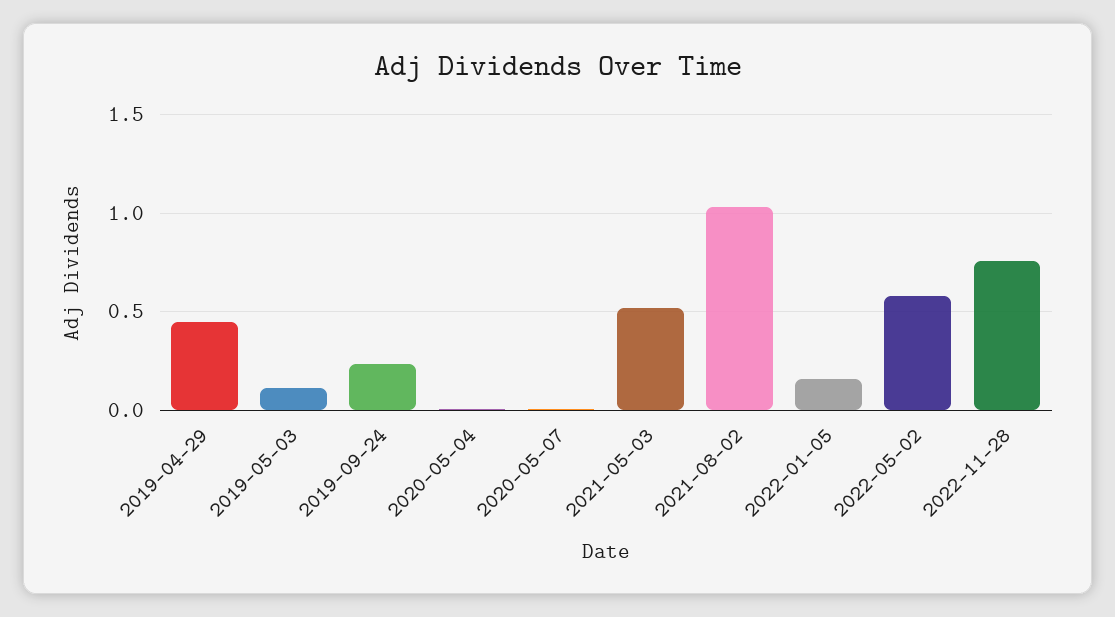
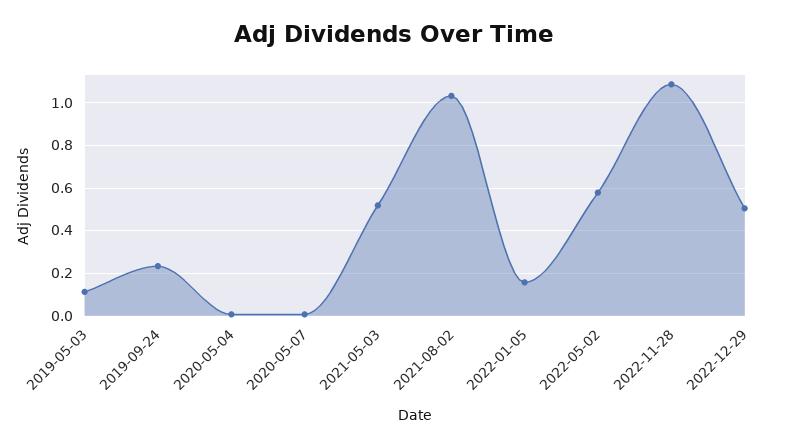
2019-04-29: 0.45 -> none
2022-11-28: 0.75 -> 1.1
2022-12-29: none -> 0.5

